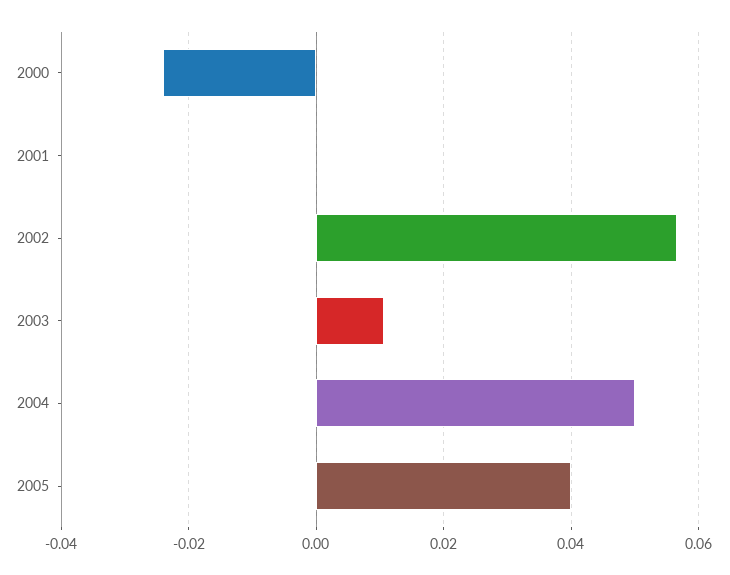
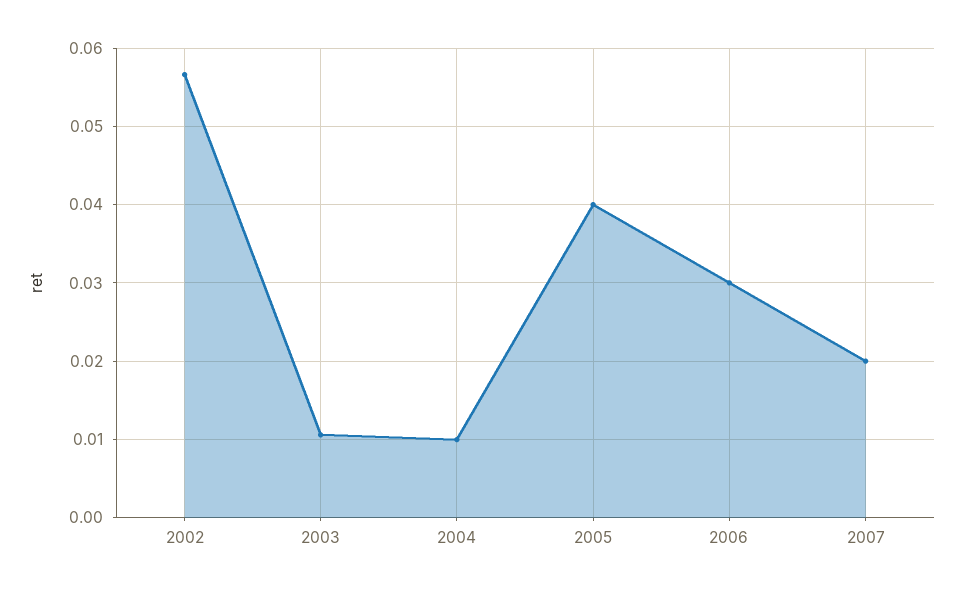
2000: -0.024 -> none
2001: 0 -> none
2004: 0.05 -> 0.01
2006: none -> 0.03
2007: none -> 0.02

